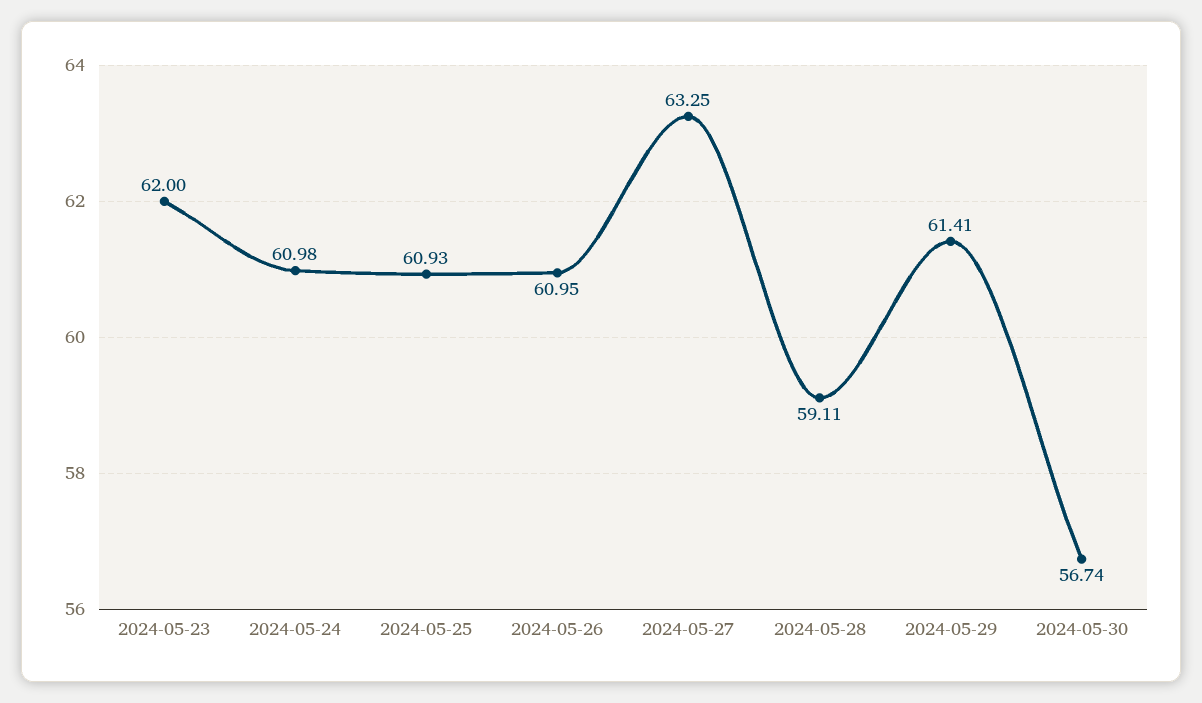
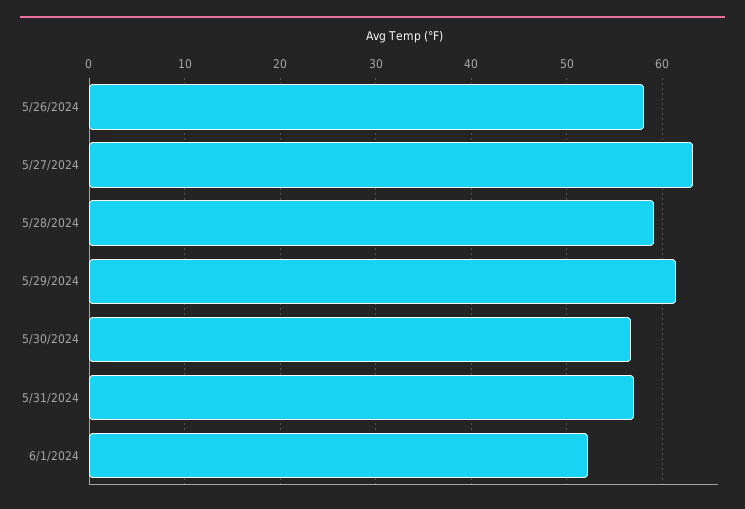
2024-05-23: 62 -> none
2024-05-24: 60.98 -> none
2024-05-25: 60.93 -> none
2024-05-26: 60.95 -> 58
5/31/2024: none -> 57
6/1/2024: none -> 52

